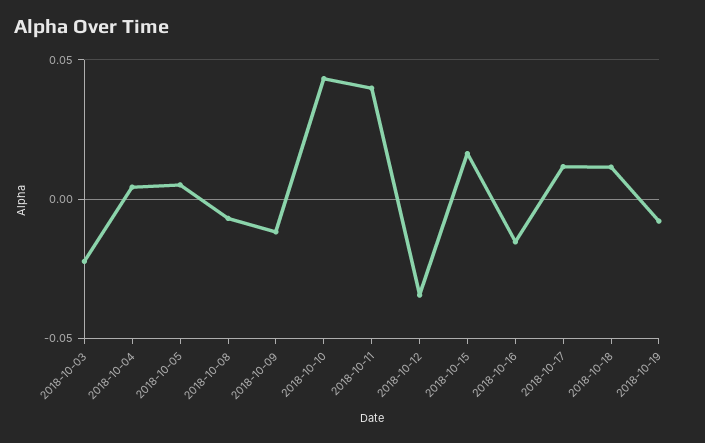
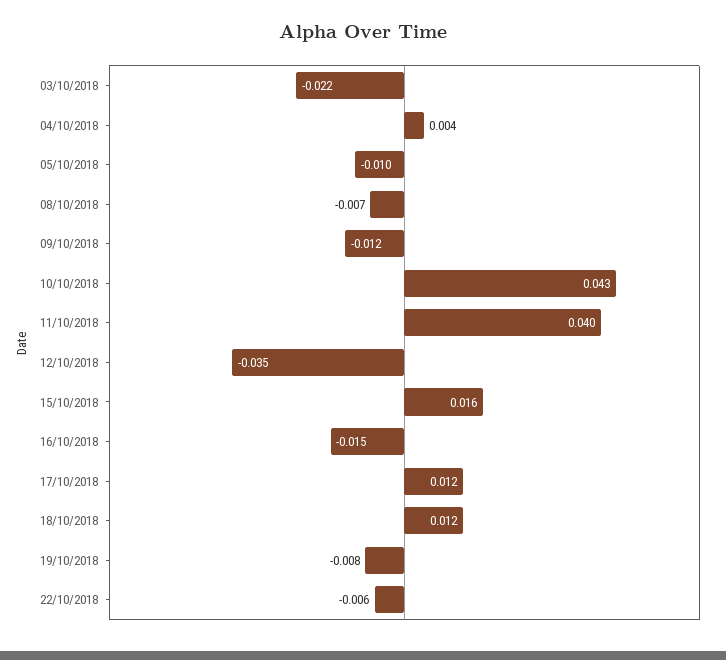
2018-10-05: 0.005 -> -0.01
22/10/2018: none -> -0.006

